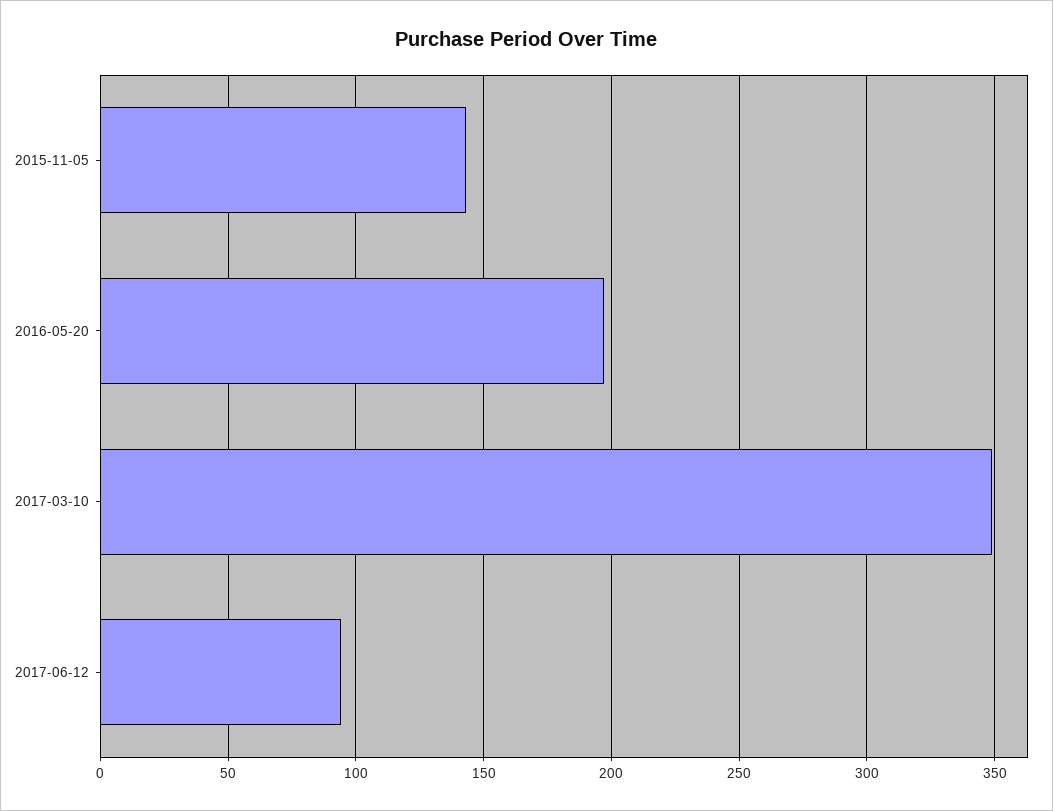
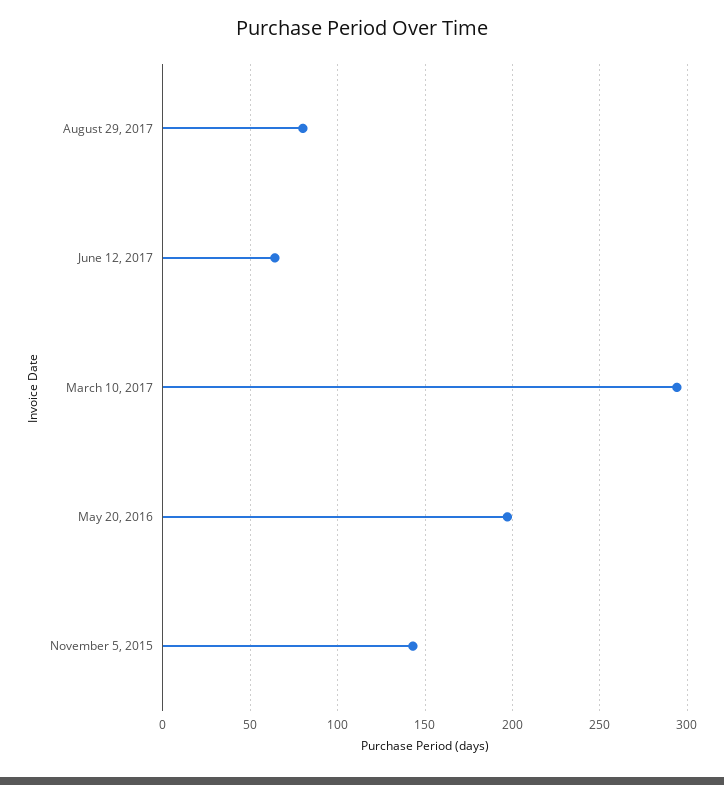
2017-03-10: 350 -> 295
2017-06-12: 95 -> 65
August 29, 2017: none -> 80

